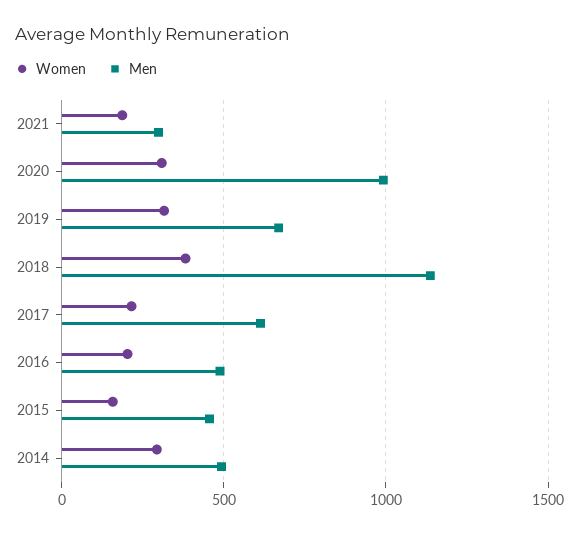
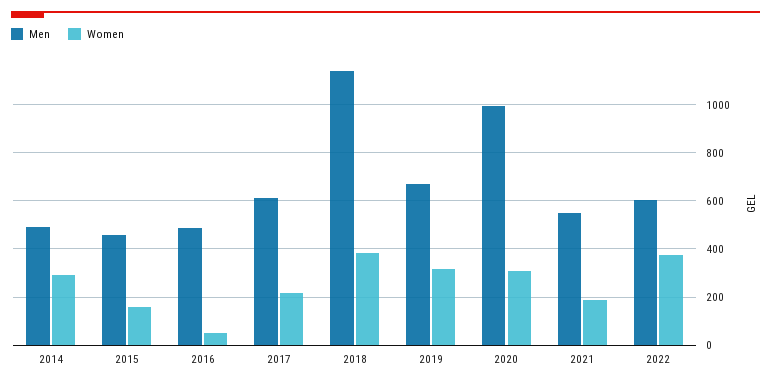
Men, 2021: 300 -> 550
Women, 2016: 200 -> 50
Men, 2022: none -> 600
Women, 2022: none -> 375

